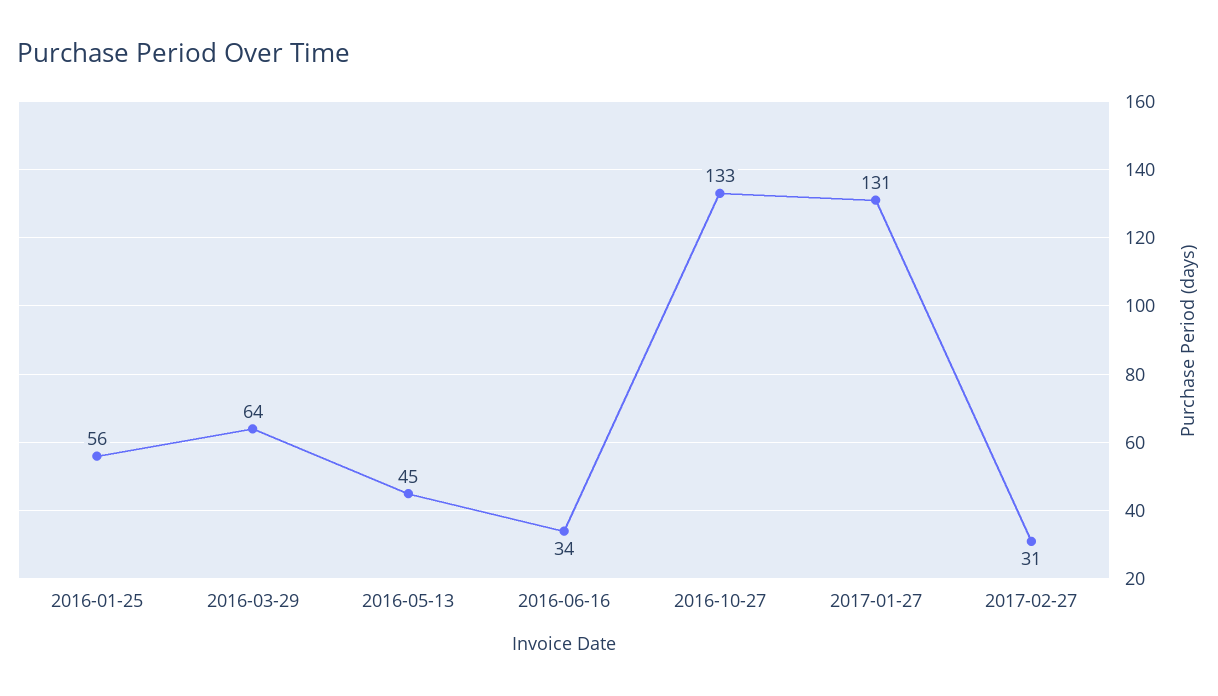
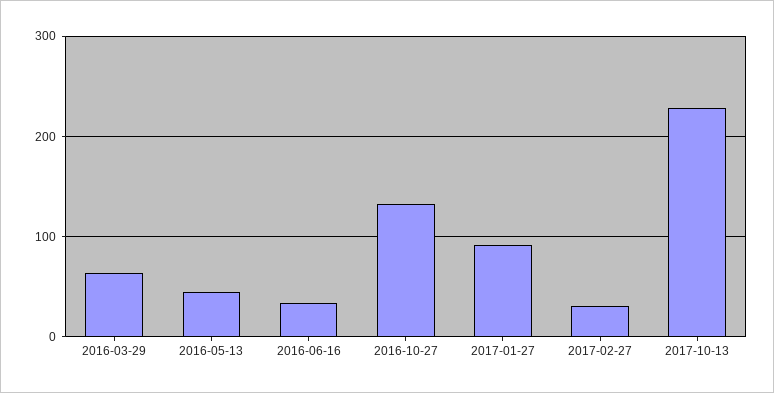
2016-01-25: 56 -> none
2017-01-27: 131 -> 90
2017-10-13: none -> 230

